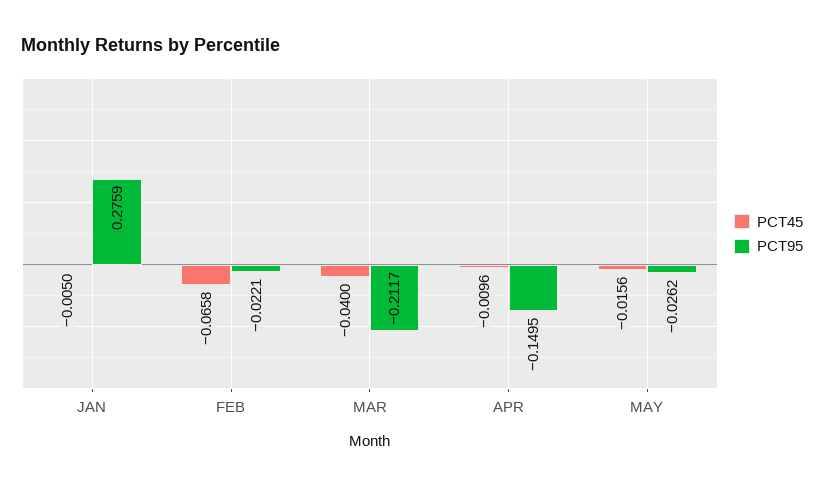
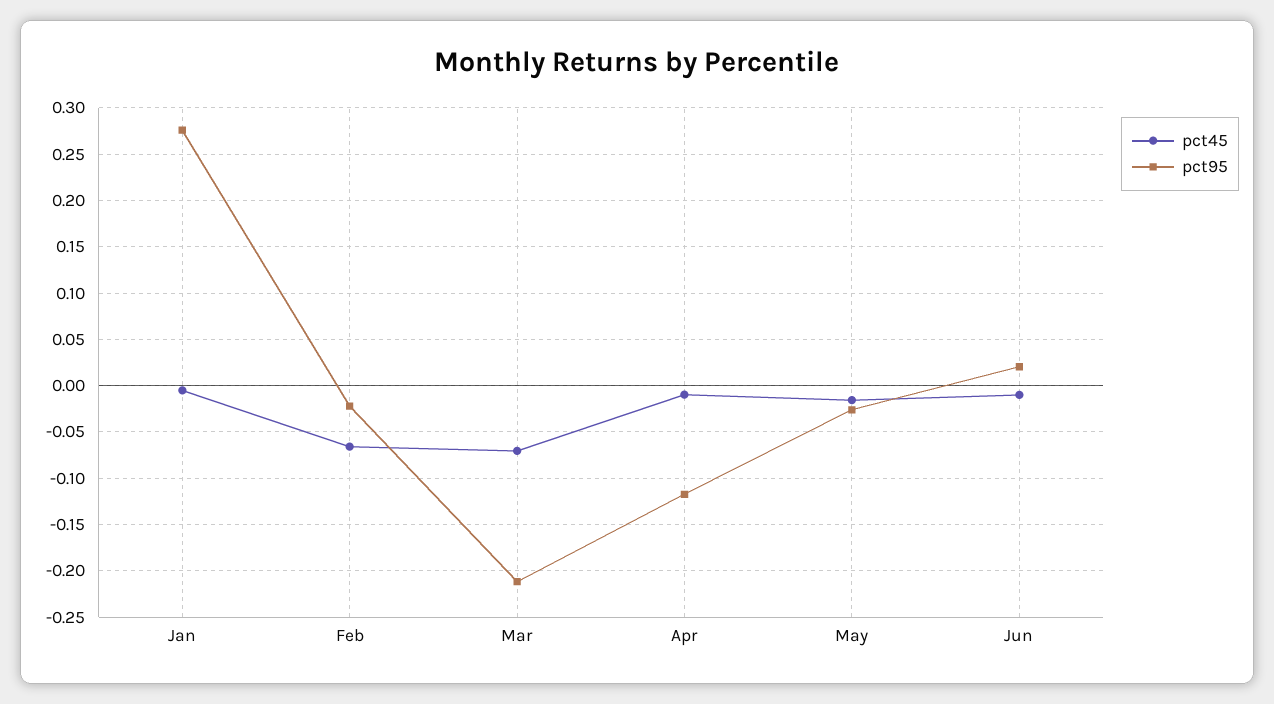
PCT45, MAR: -0.04 -> -0.07
PCT95, APR: -0.1495 -> -0.12
PCT45, Jun: none -> -0.01
PCT95, Jun: none -> 0.02

